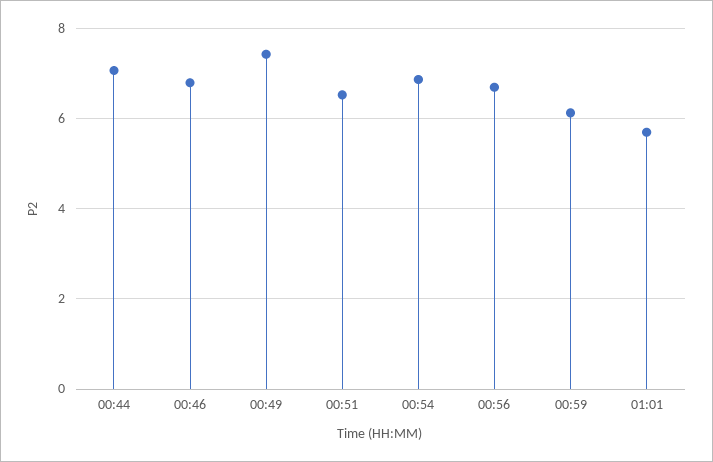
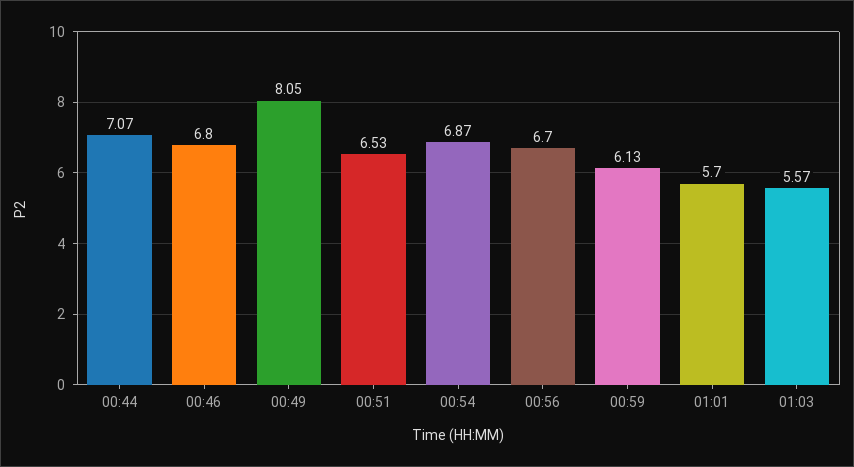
00:49: 7.4 -> 8.05
01:03: none -> 5.57

